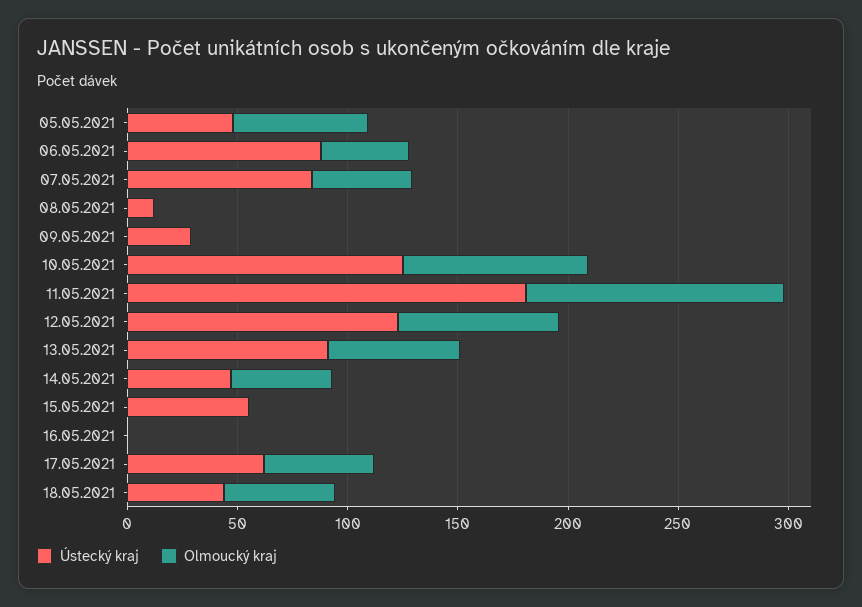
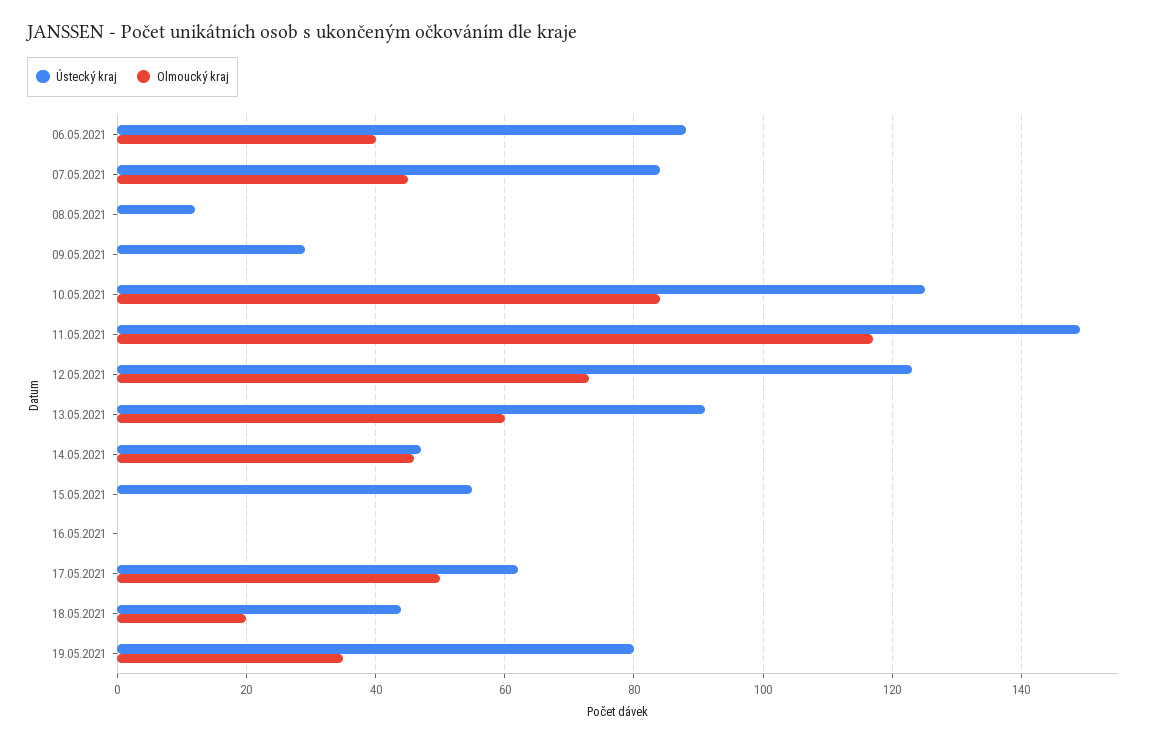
Ústecký kraj, 05.05.2021: 50 -> none
Olmoucký kraj, 05.05.2021: 60 -> none
Ústecký kraj, 11.05.2021: 180 -> 150
Olmoucký kraj, 18.05.2021: 50 -> 20
Ústecký kraj, 19.05.2021: none -> 80
Olmoucký kraj, 19.05.2021: none -> 35

